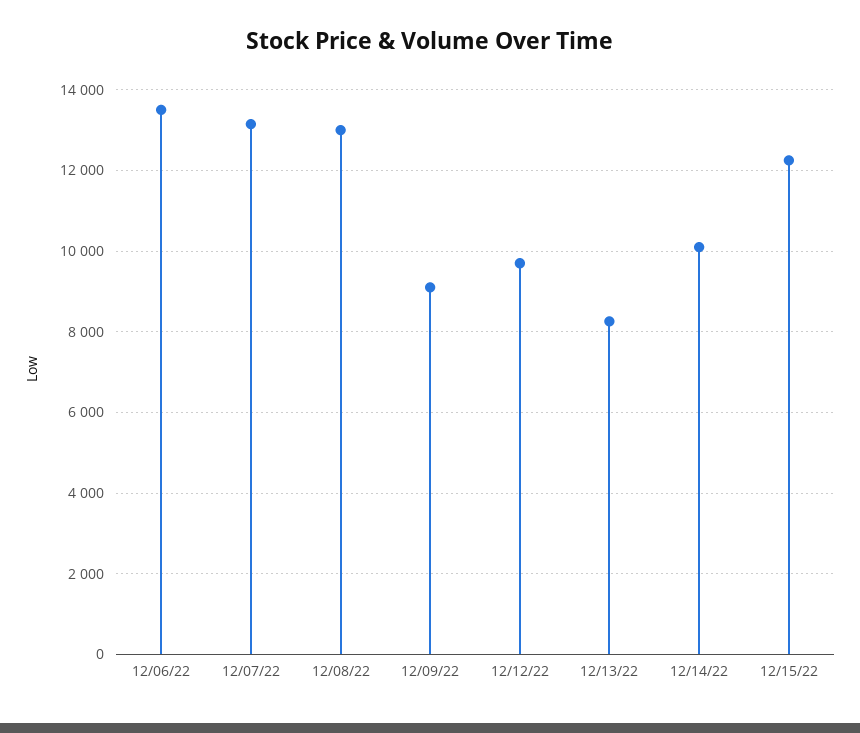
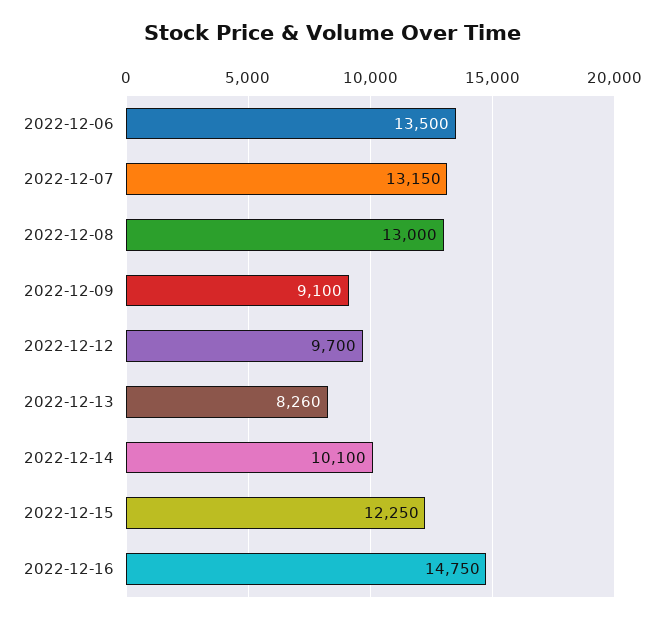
2022-12-16: none -> 14750

